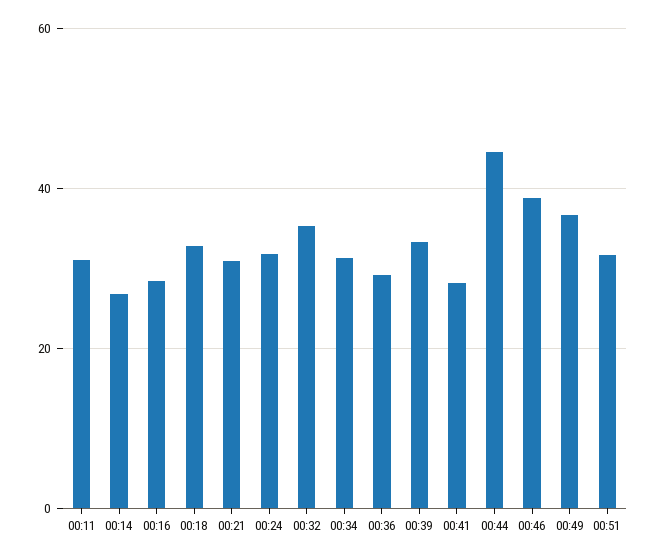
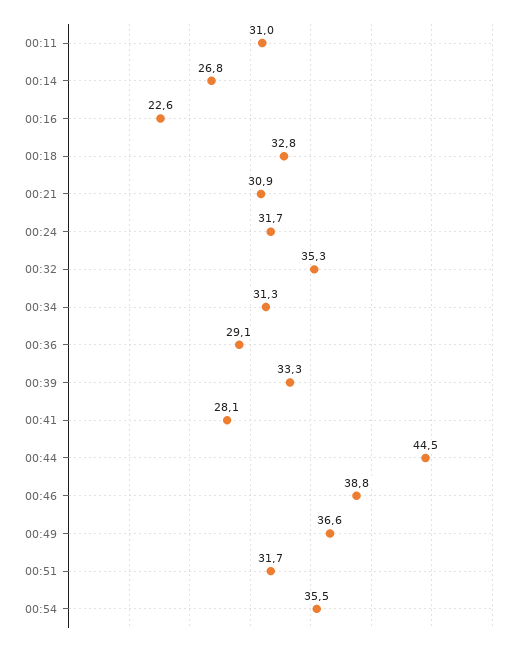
00:16: 28 -> 22.6
00:54: none -> 35.5

